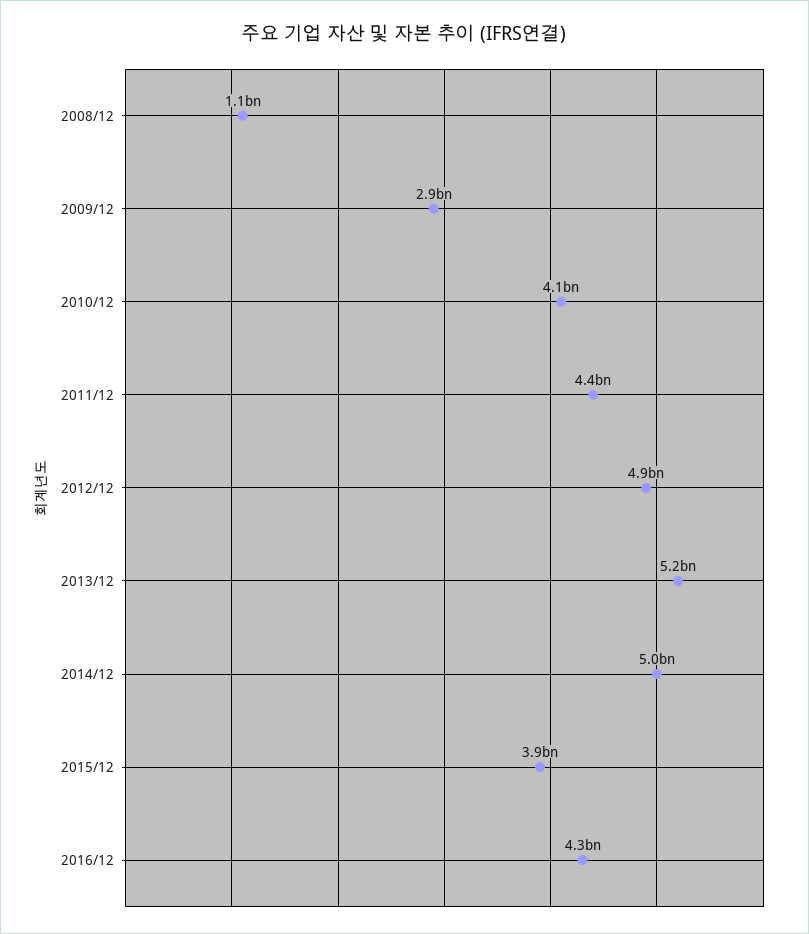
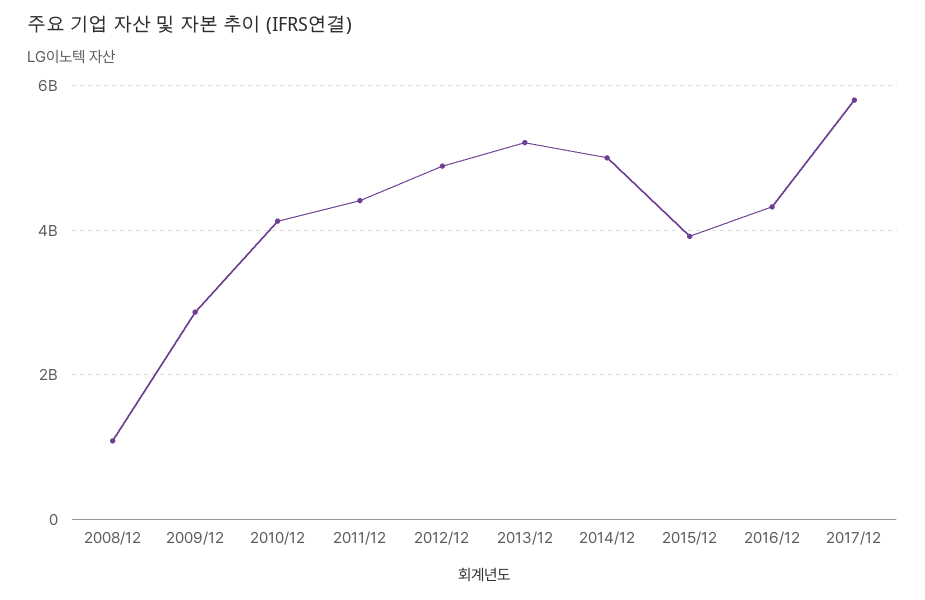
2017/12: none -> 5800000000

